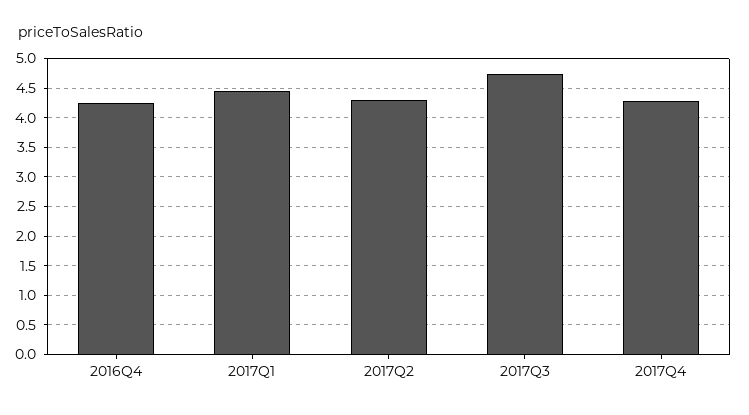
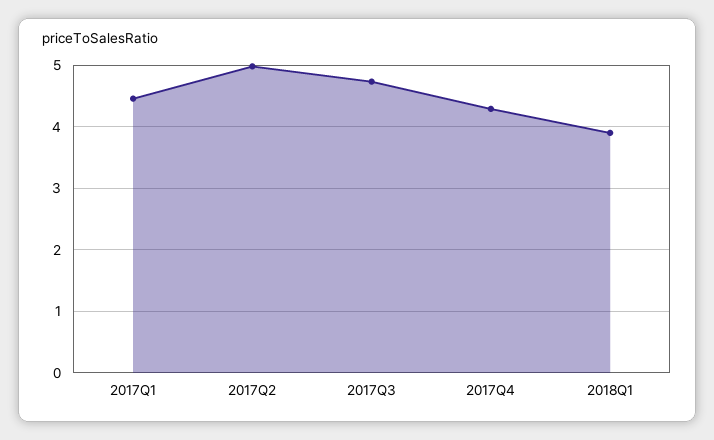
2016Q4: 4.25 -> none
2017Q2: 4.25 -> 5
2018Q1: none -> 3.9

